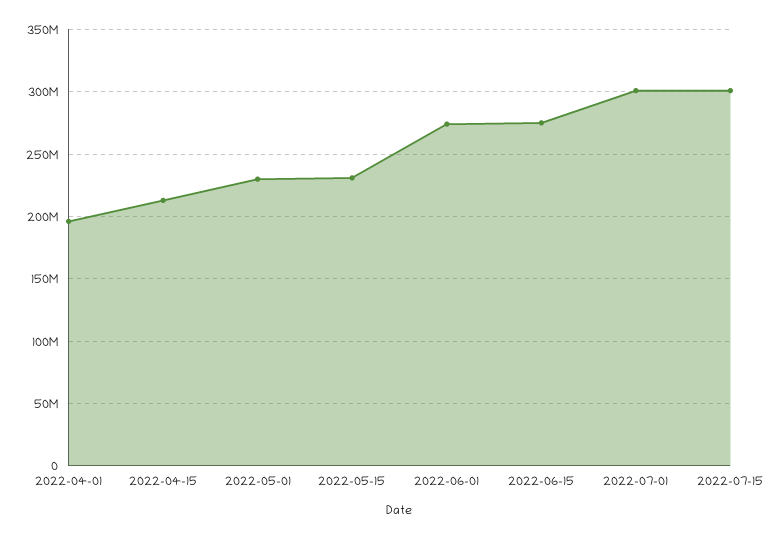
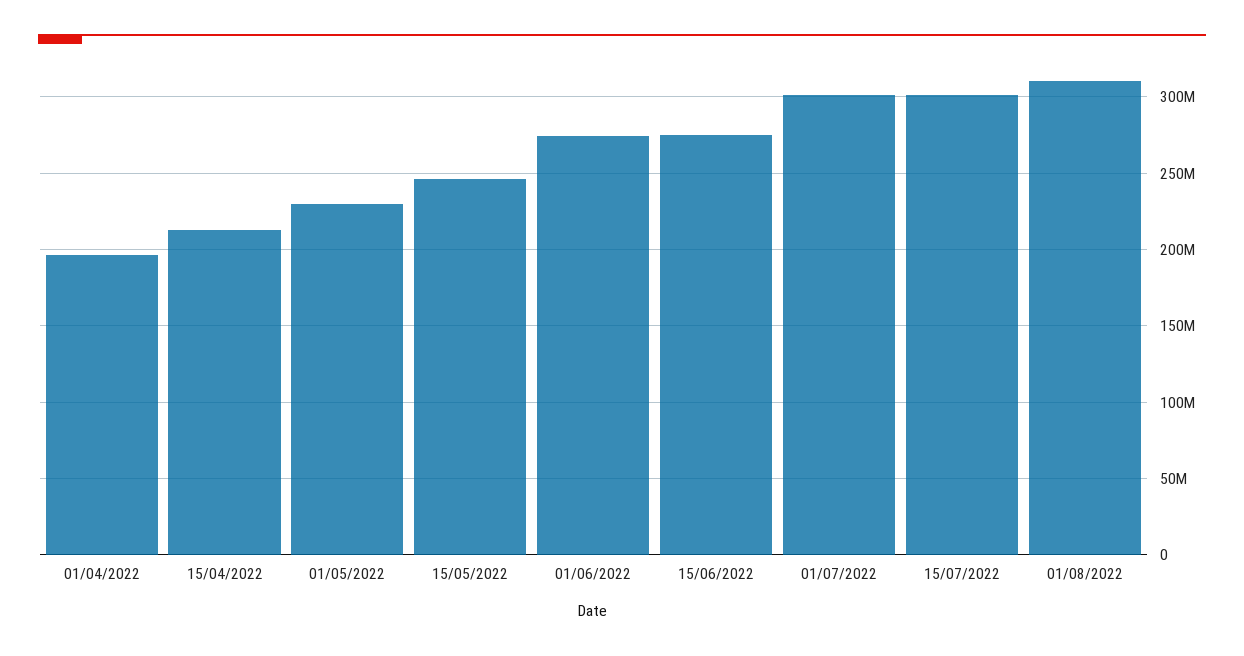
2022-05-15: 230000000 -> 245000000
01/08/2022: none -> 310000000

